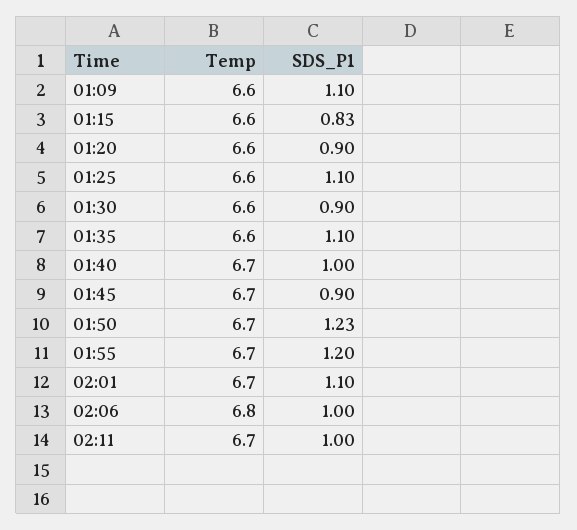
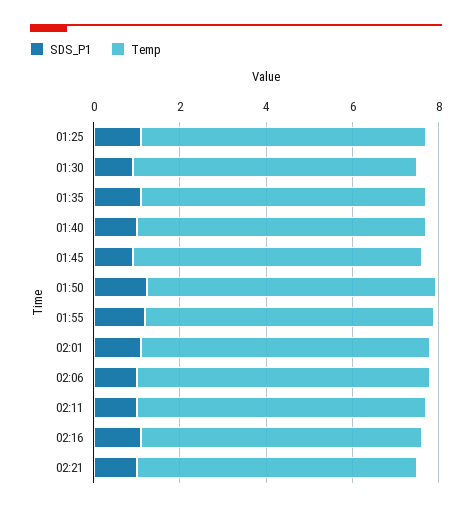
Temp, 01:09: 6.6 -> none
SDS_P1, 01:09: 1.1 -> none
Temp, 01:15: 6.6 -> none
SDS_P1, 01:15: 0.83 -> none
Temp, 01:20: 6.6 -> none
SDS_P1, 01:20: 0.9 -> none
SDS_P1, 02:16: none -> 1
Temp, 02:16: none -> 6.5
SDS_P1, 02:21: none -> 1
Temp, 02:21: none -> 6.5

